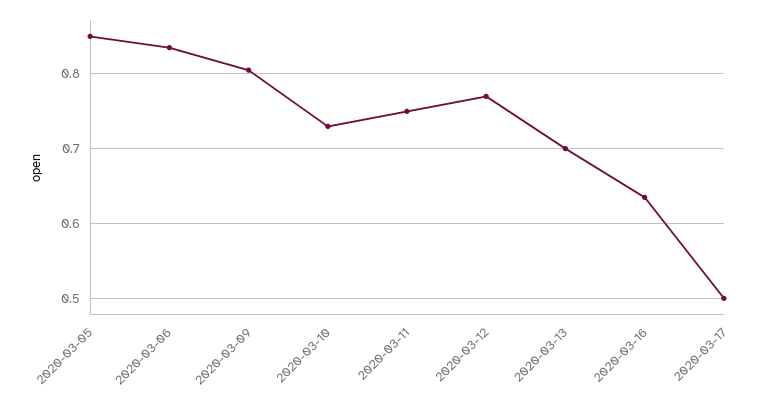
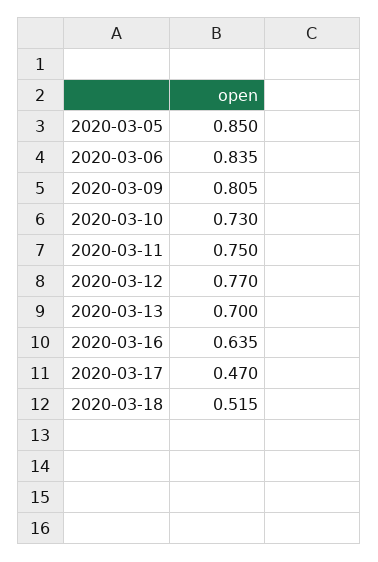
2020-03-17: 0.5 -> 0.47
2020-03-18: none -> 0.515

